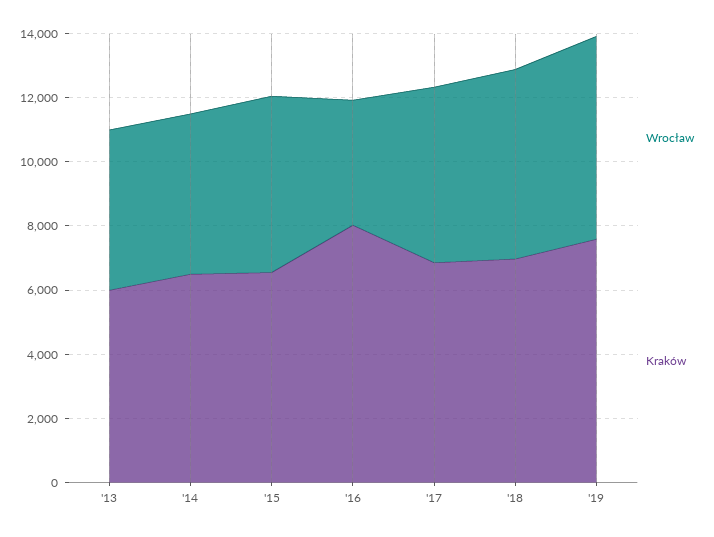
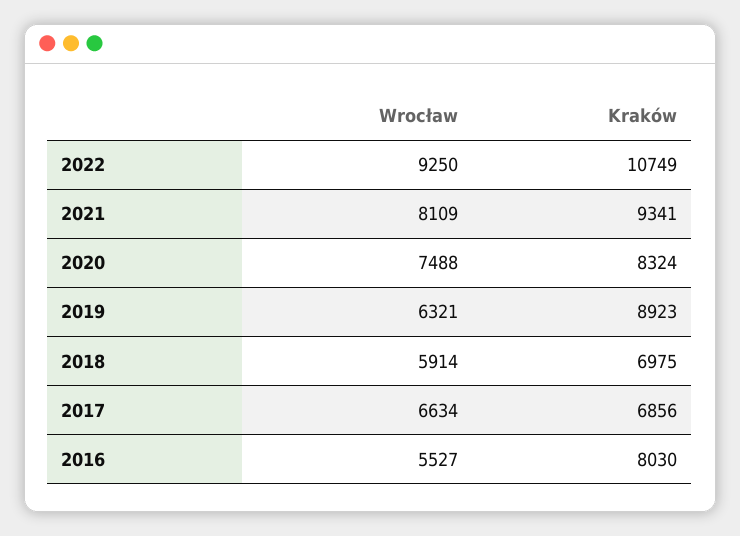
Wrocław, '13: 5000 -> none
Kraków, '13: 6000 -> none
Wrocław, '14: 5000 -> none
Kraków, '14: 6500 -> none
Wrocław, '15: 5500 -> none
Kraków, '15: 6500 -> none
Wrocław, '16: 4000 -> 5527
Wrocław, '17: 5500 -> 6634
Kraków, '19: 7500 -> 8923
Wrocław, 2022: none -> 9250
Kraków, 2022: none -> 10749
Wrocław, 2021: none -> 8109
Kraków, 2021: none -> 9341
Wrocław, 2020: none -> 7488
Kraków, 2020: none -> 8324

